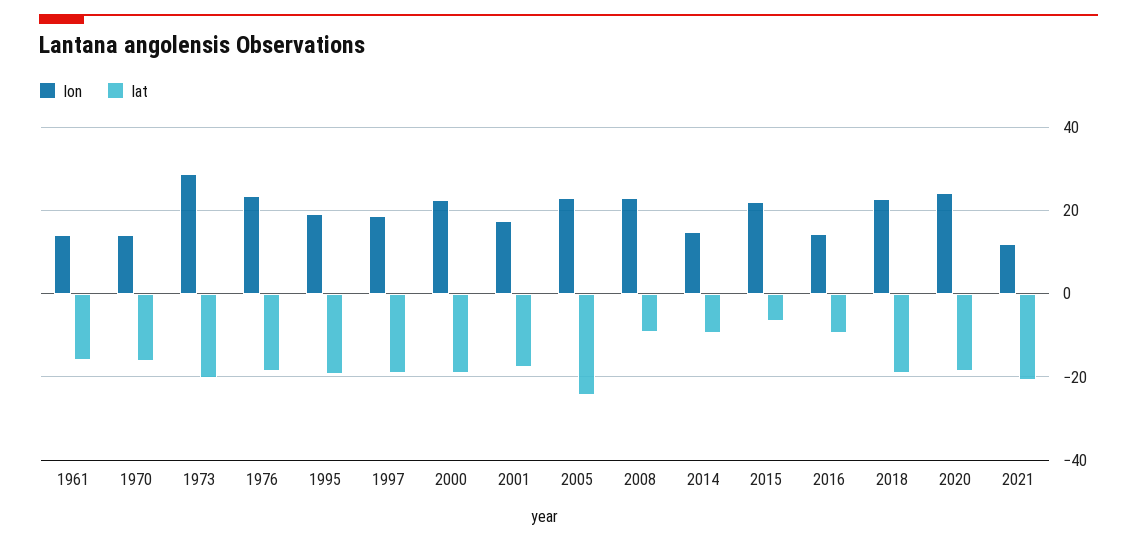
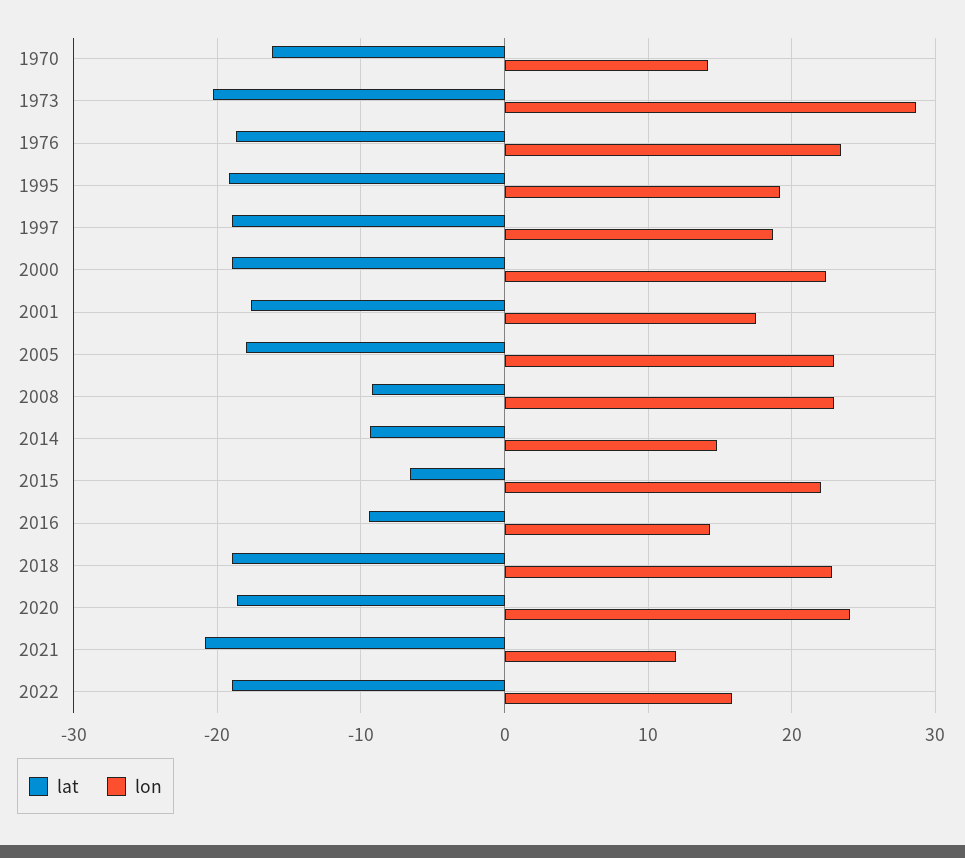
lon, 1961: 14 -> none
lat, 1961: -16 -> none
lat, 2005: -24 -> -18
lat, 2022: none -> -19
lon, 2022: none -> 16

